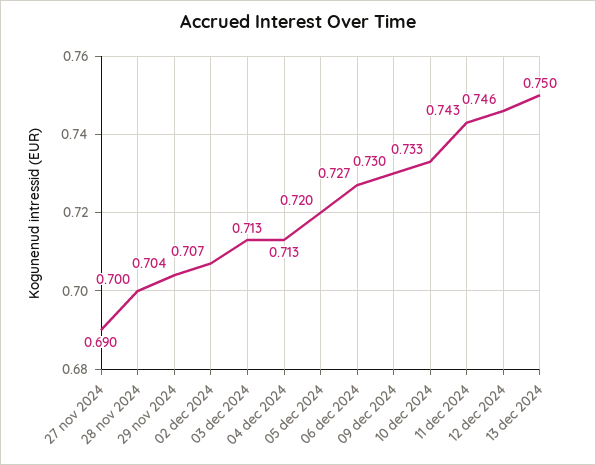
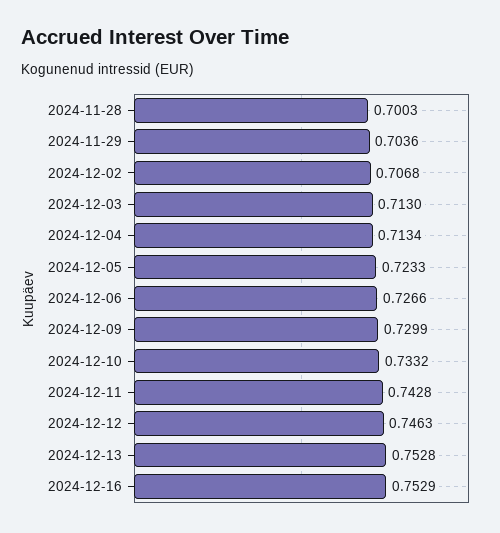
27 nov 2024: 0.69 -> none
05 dec 2024: 0.72 -> 0.7233
13 dec 2024: 0.75 -> 0.7528
2024-12-16: none -> 0.7529

